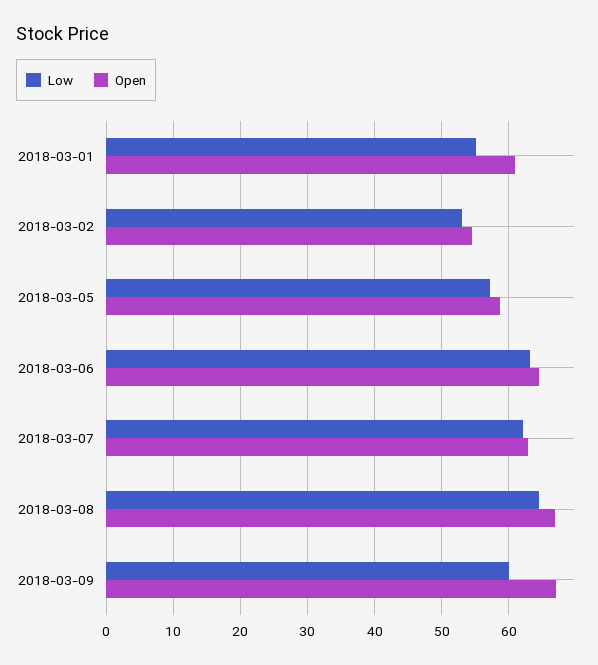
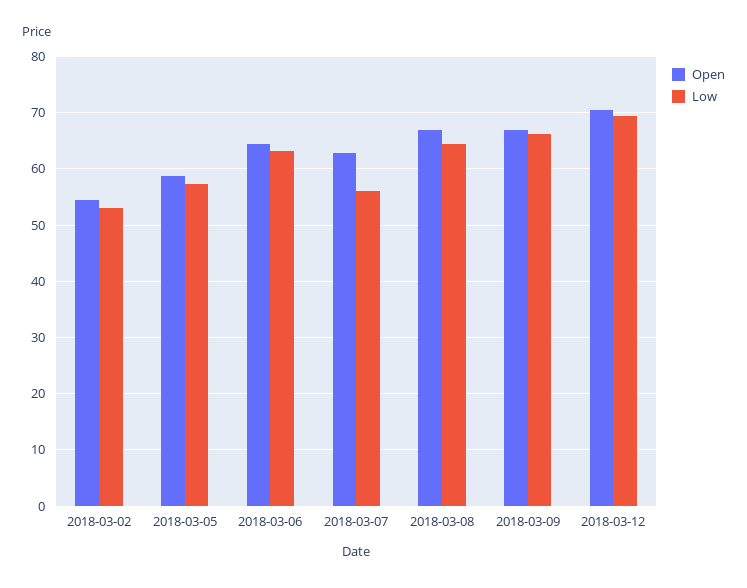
Low, 2018-03-01: 55 -> none
Open, 2018-03-01: 61 -> none
Low, 2018-03-07: 62 -> 56
Low, 2018-03-09: 60 -> 66
Open, 2018-03-12: none -> 70
Low, 2018-03-12: none -> 70

